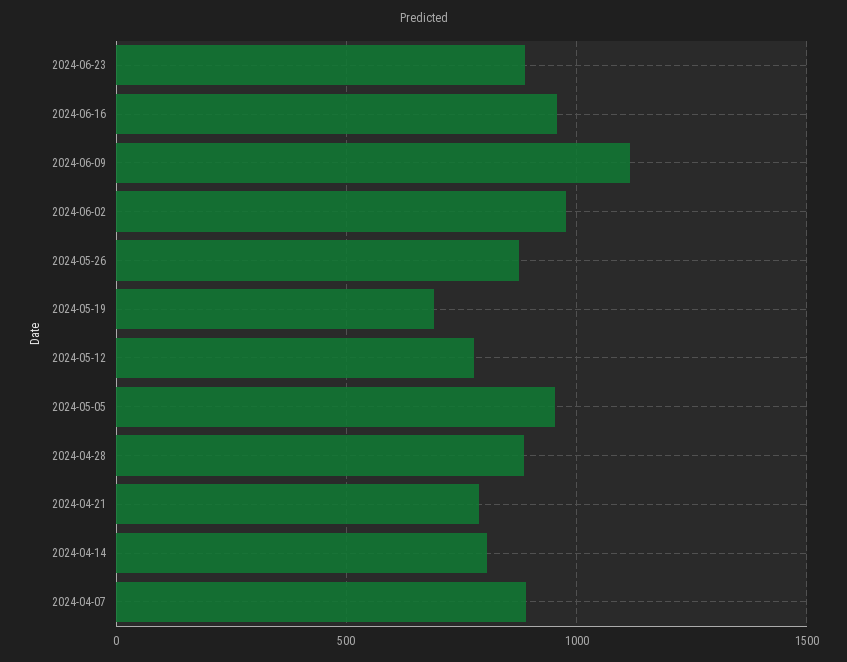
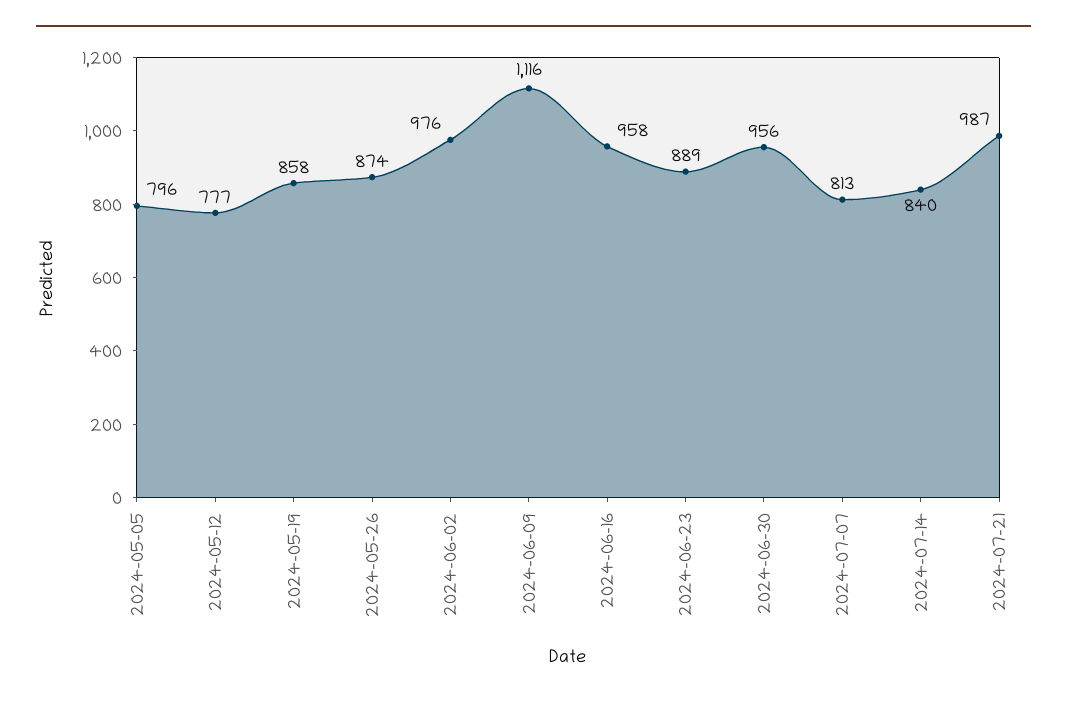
2024-05-19: 700 -> 858
2024-05-05: 950 -> 796
2024-04-28: 900 -> none
2024-04-21: 800 -> none
2024-04-14: 800 -> none
2024-04-07: 900 -> none
2024-06-30: none -> 956
2024-07-07: none -> 813
2024-07-14: none -> 840
2024-07-21: none -> 987

